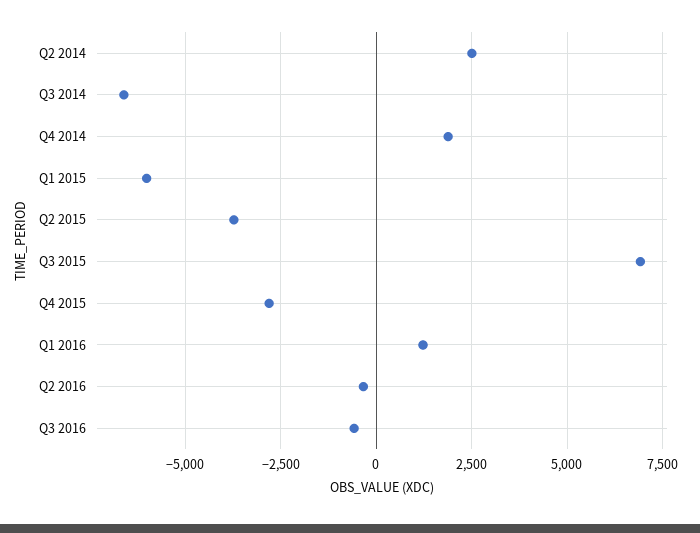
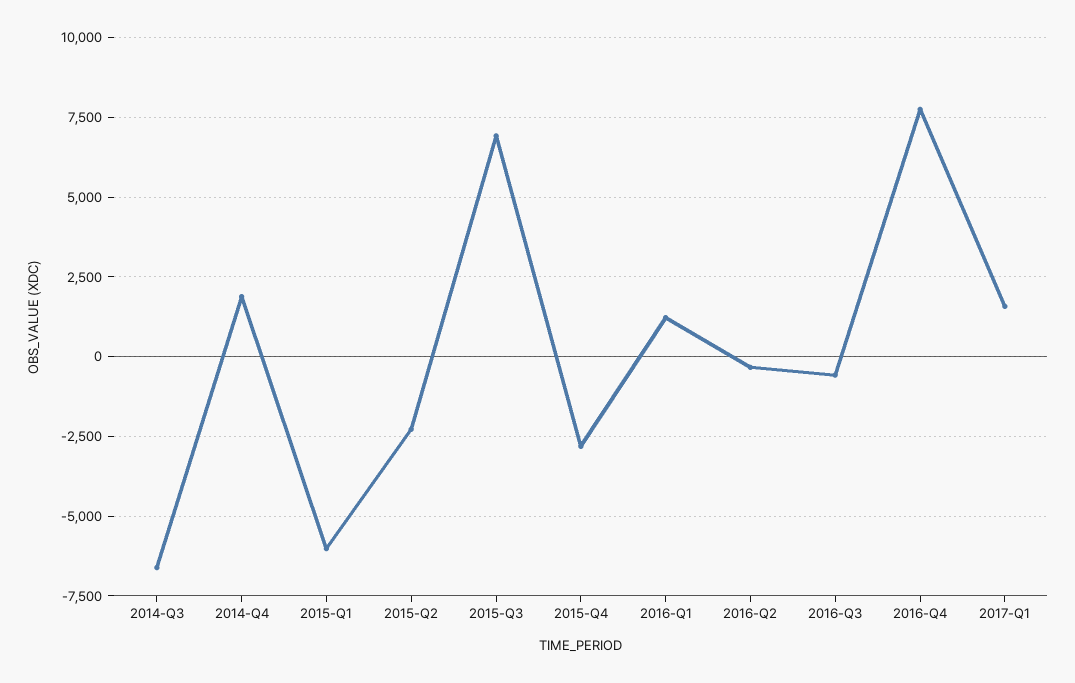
Q2 2014: 2500 -> none
Q2 2015: -3750 -> -2250
2016-Q4: none -> 7750
2017-Q1: none -> 1500

